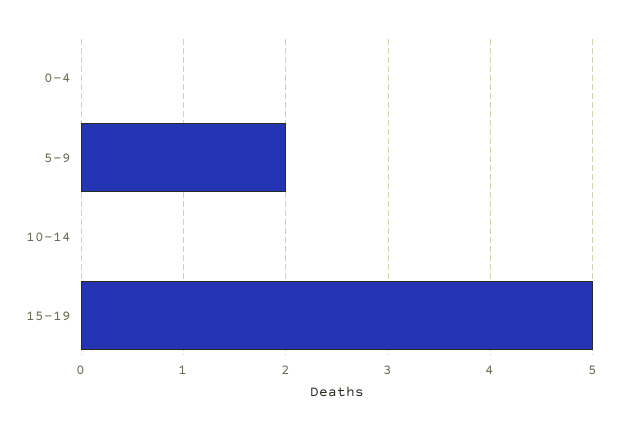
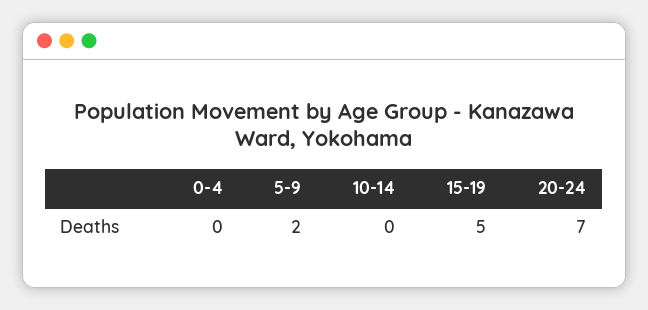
20-24: none -> 7

